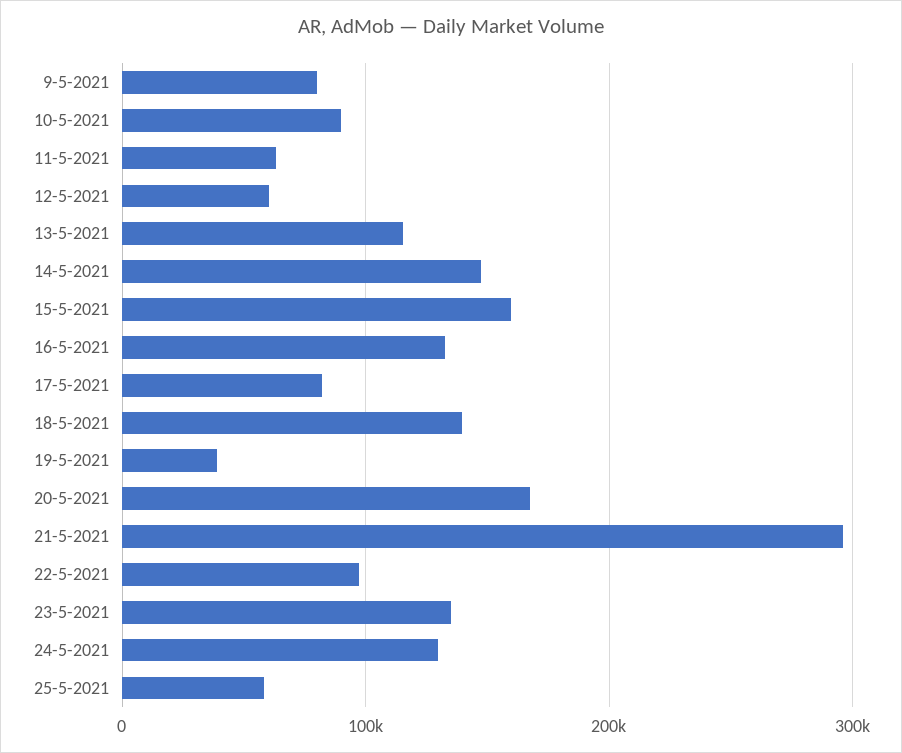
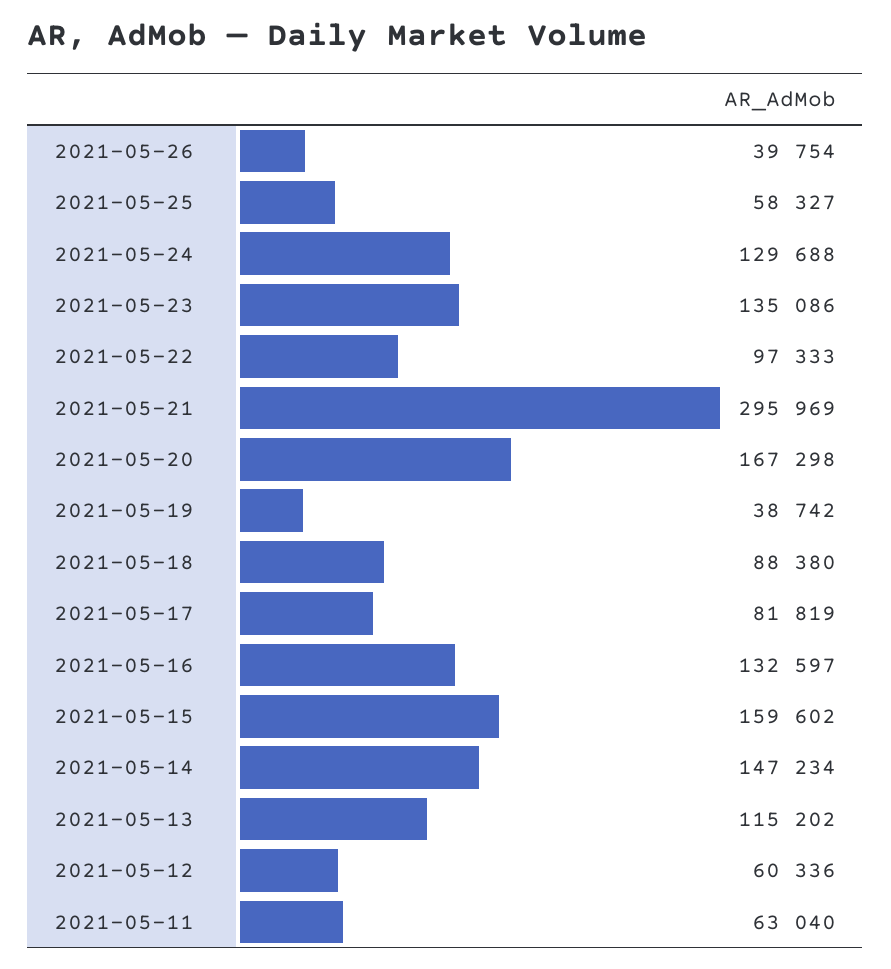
9-5-2021: 80000 -> none
10-5-2021: 90000 -> none
18-5-2021: 140000 -> 88380
2021-05-26: none -> 39754

